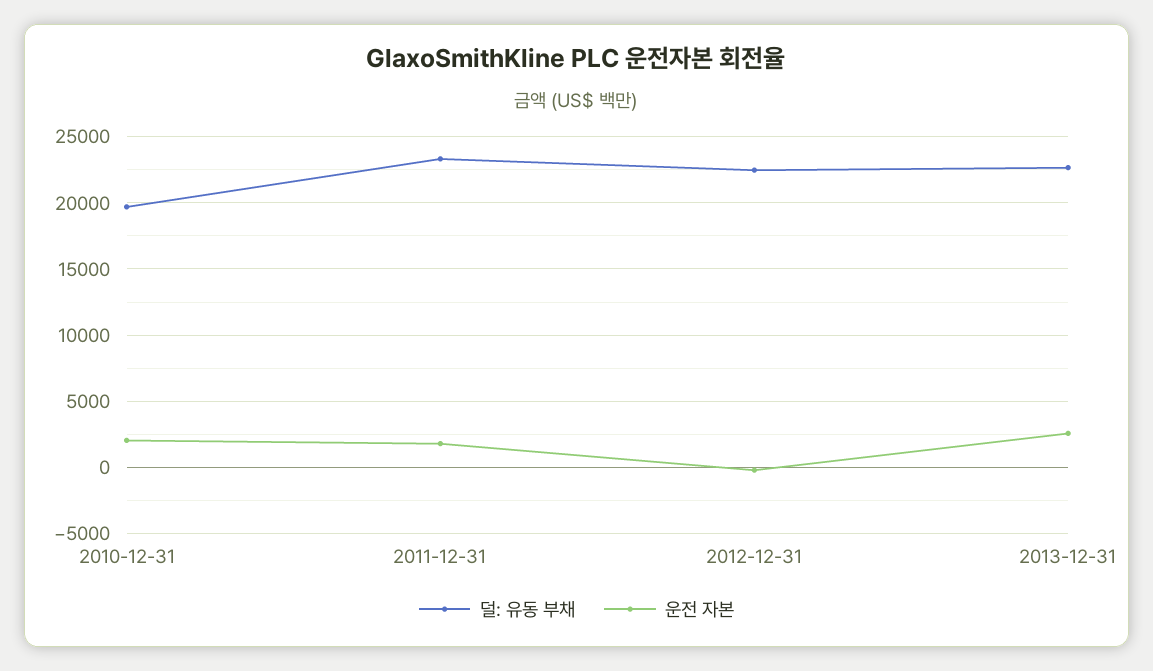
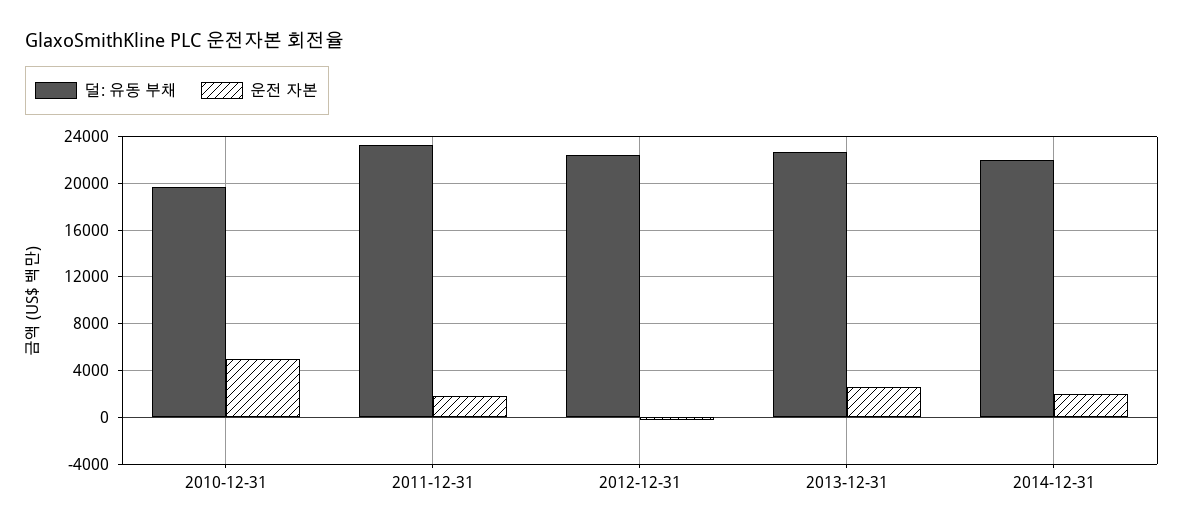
운전 자본, 2010-12-31: 2000 -> 5000
덜: 유동 부채, 2014-12-31: none -> 22000
운전 자본, 2014-12-31: none -> 2000

